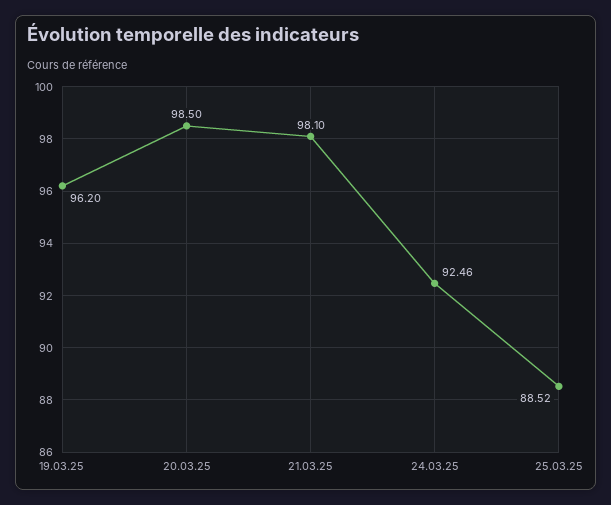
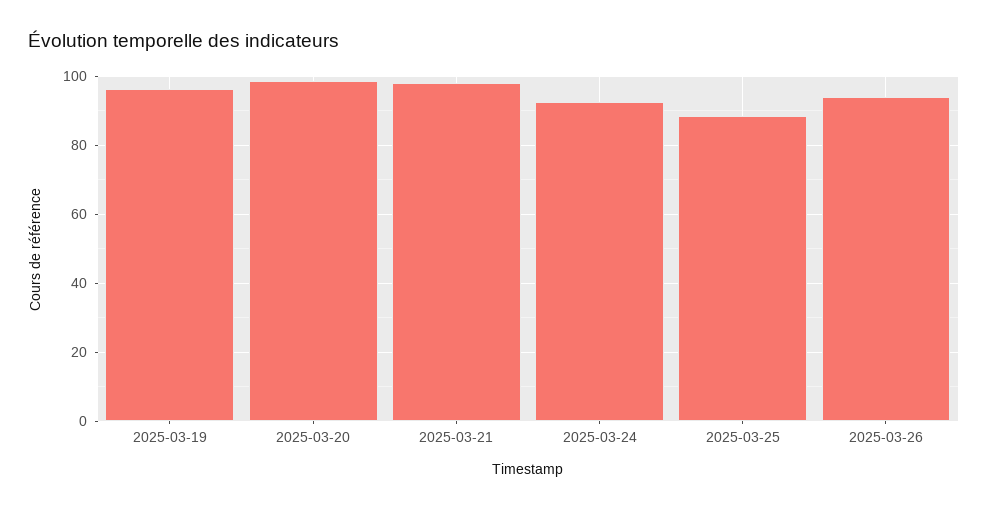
2025-03-26: none -> 94

